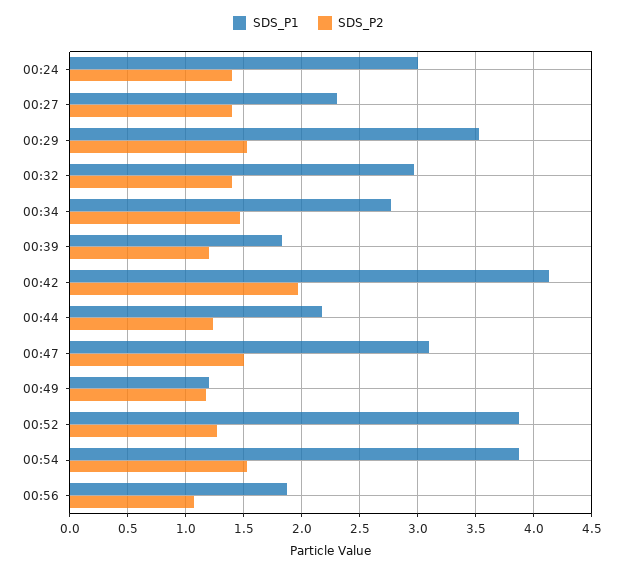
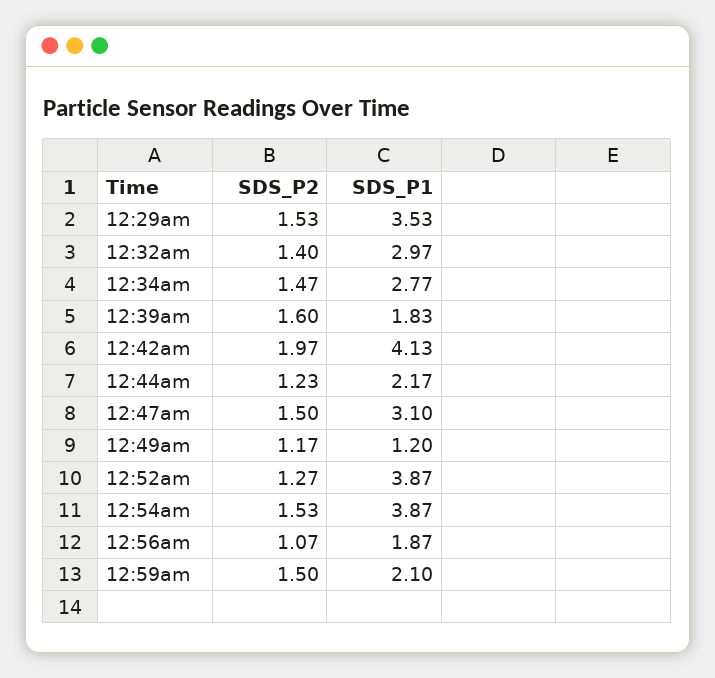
SDS_P1, 00:24: 3 -> none
SDS_P2, 00:24: 1.4 -> none
SDS_P1, 00:27: 2.3 -> none
SDS_P2, 00:27: 1.4 -> none
SDS_P2, 00:39: 1.2 -> 1.6
SDS_P2, 12:59am: none -> 1.5
SDS_P1, 12:59am: none -> 2.1

